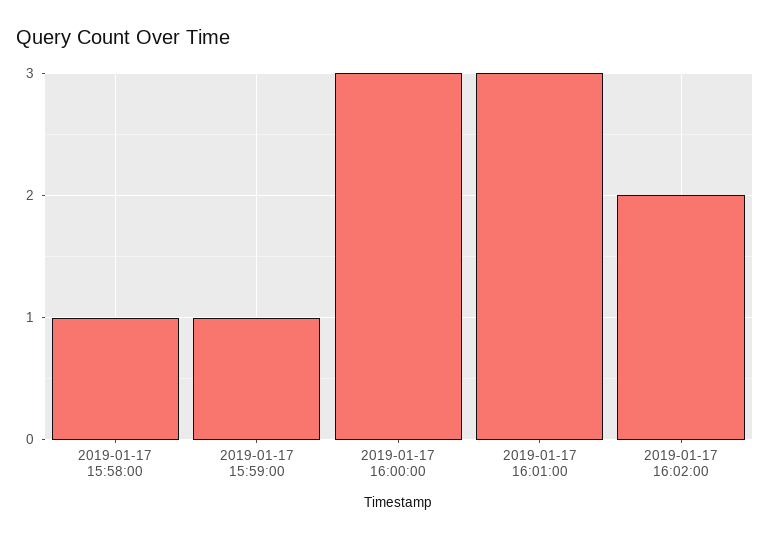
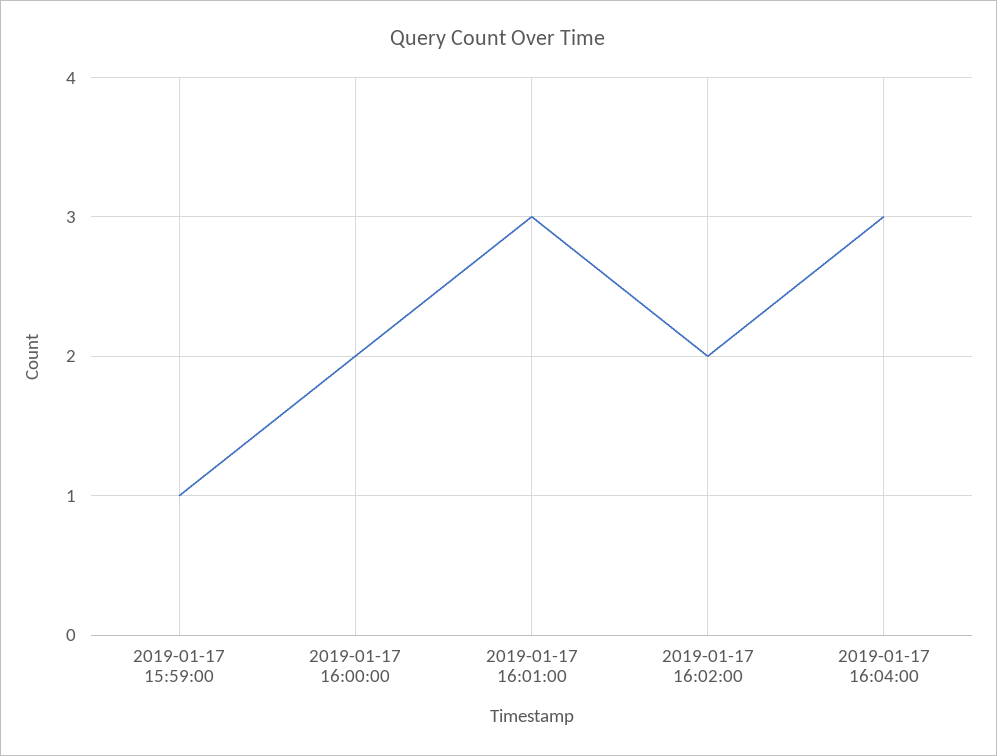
2019-01-17 15:58:00: 1 -> none
2019-01-17 16:00:00: 3 -> 2
2019-01-17 16:04:00: none -> 3

